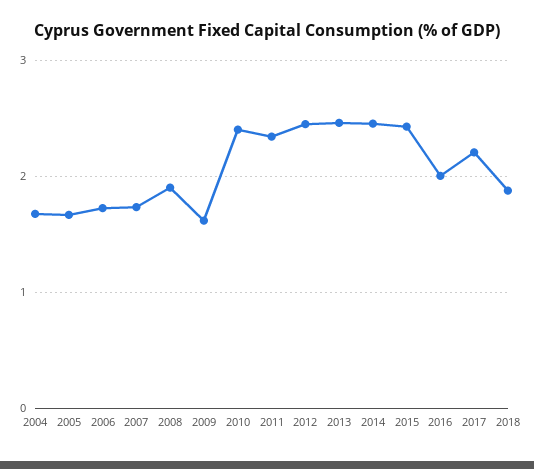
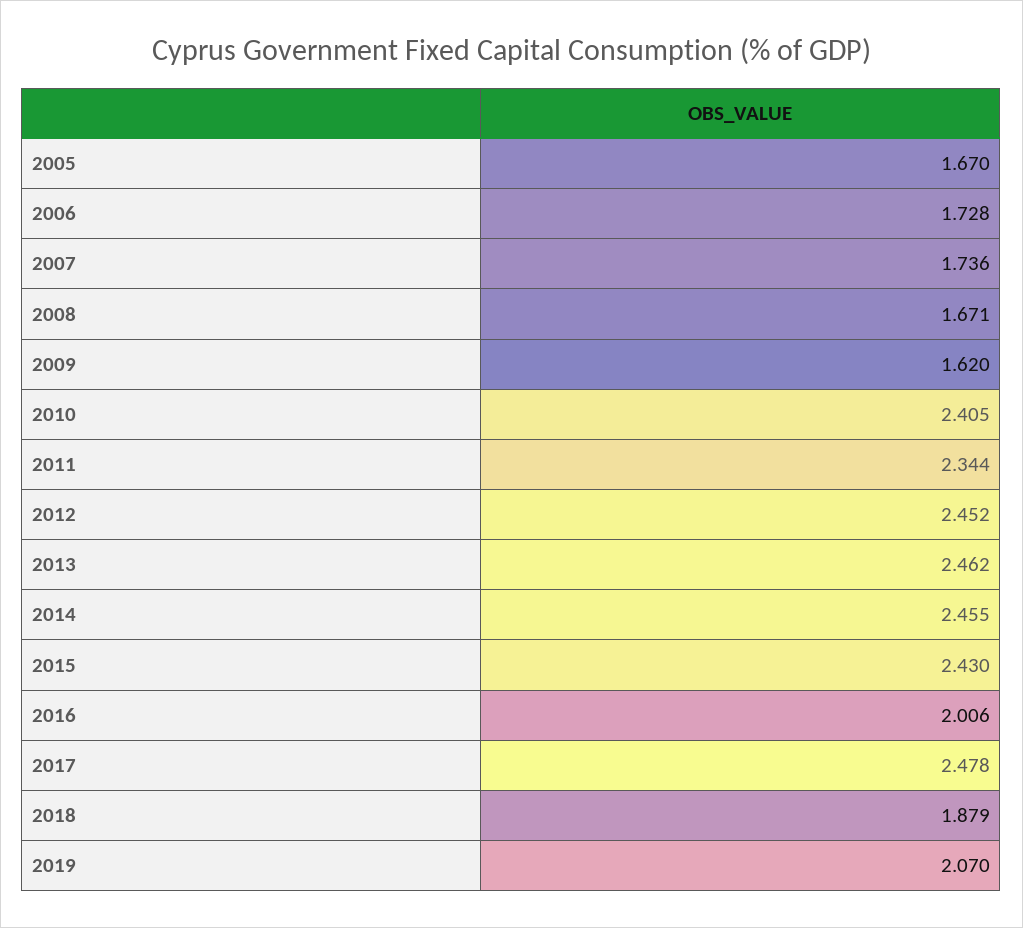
2004: 1.7 -> none
2008: 1.9 -> 1.671
2017: 2.2 -> 2.478
2019: none -> 2.07

